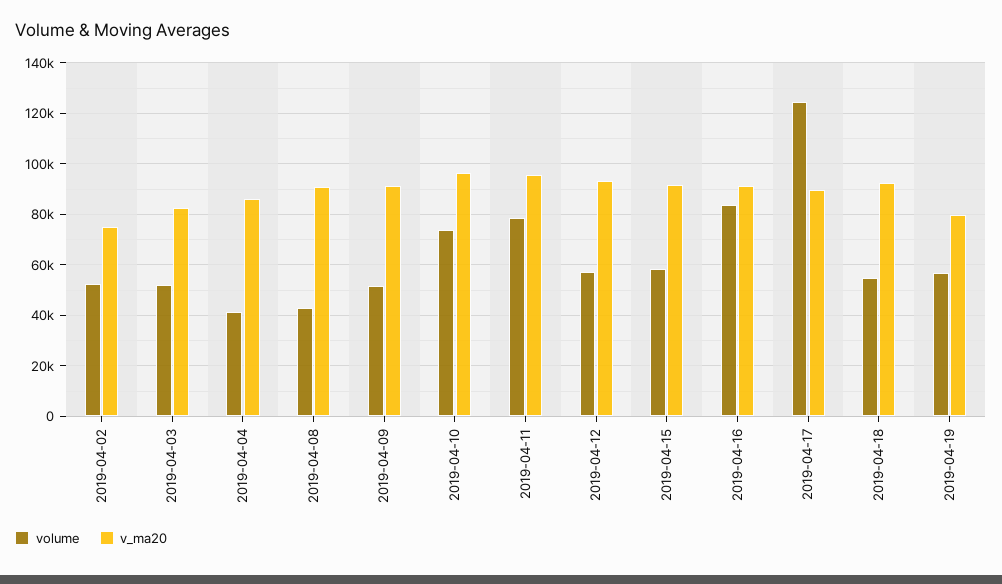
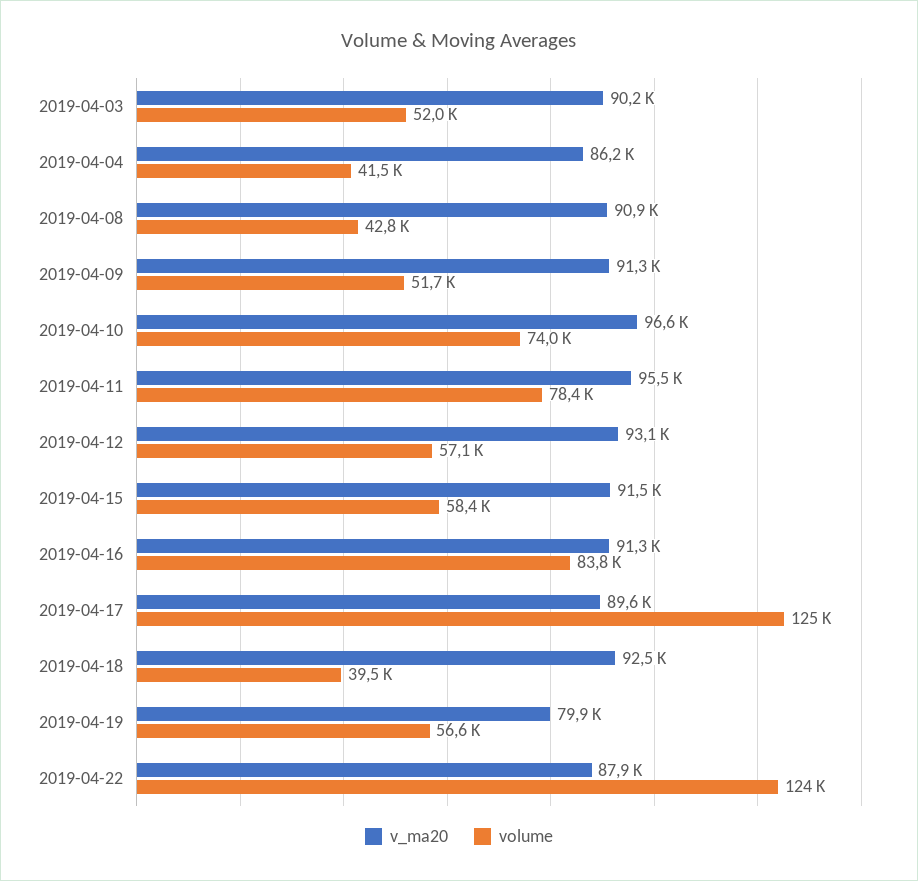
volume, 2019-04-02: 52500 -> none
v_ma20, 2019-04-02: 75000 -> none
v_ma20, 2019-04-03: 82500 -> 90200
volume, 2019-04-18: 55000 -> 39500
v_ma20, 2019-04-22: none -> 87900
volume, 2019-04-22: none -> 124000

